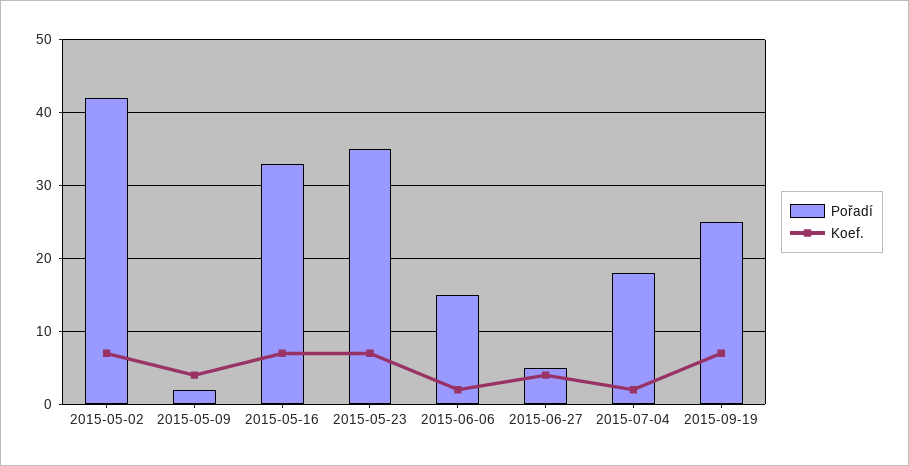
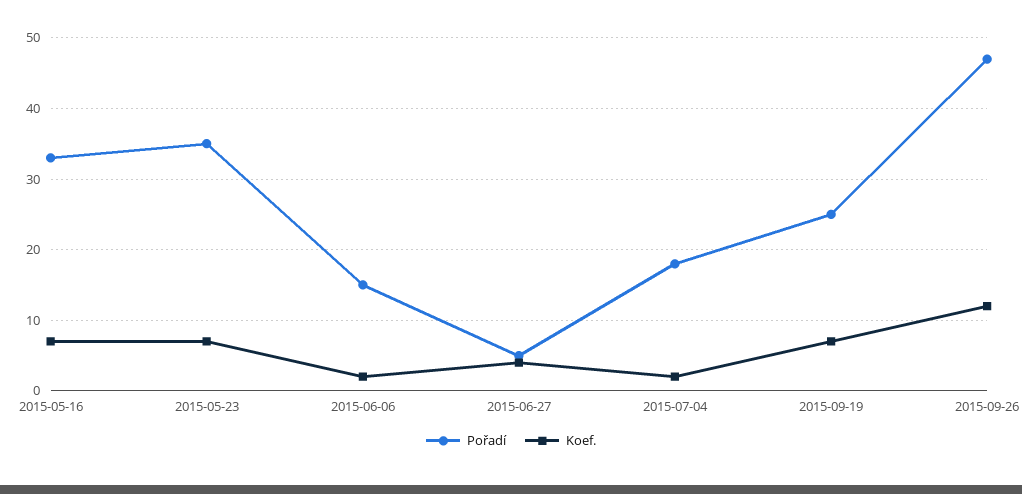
Pořadí, 2015-05-02: 42 -> none
Koef., 2015-05-02: 7 -> none
Pořadí, 2015-05-09: 2 -> none
Koef., 2015-05-09: 4 -> none
Pořadí, 2015-09-26: none -> 47
Koef., 2015-09-26: none -> 12

